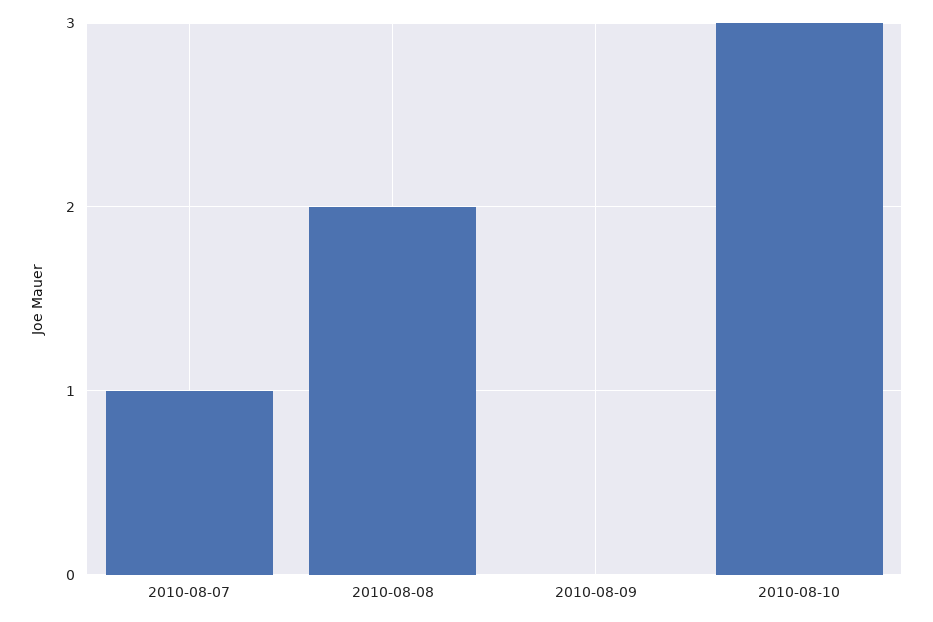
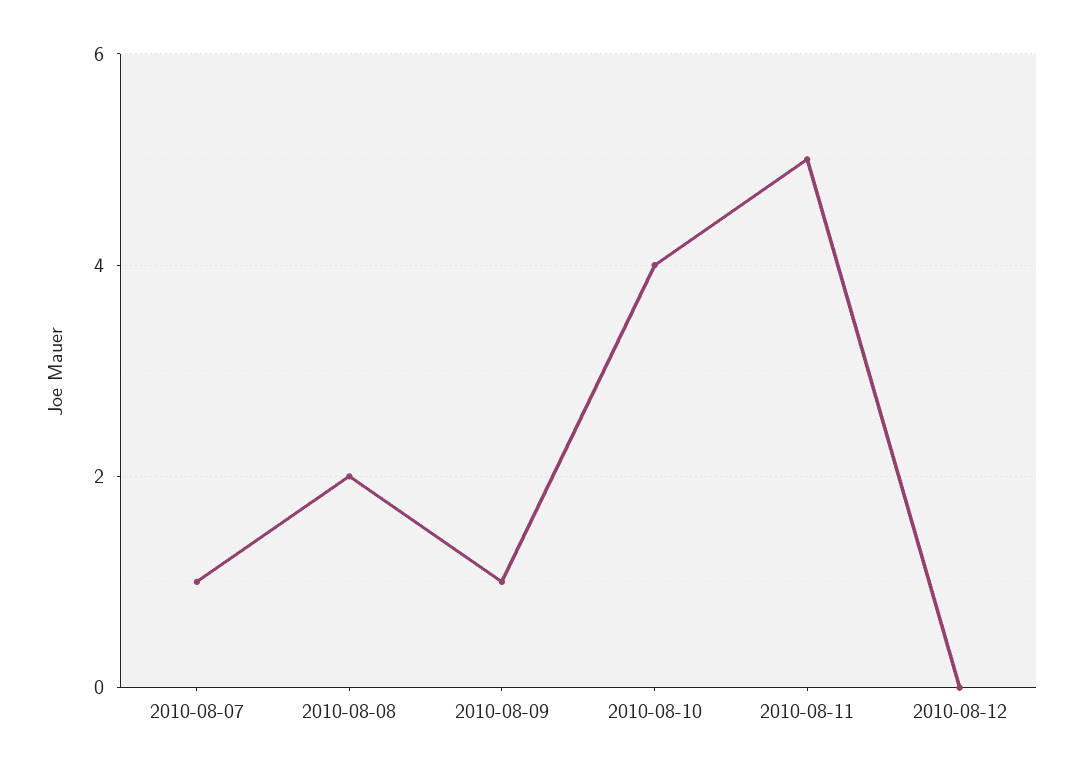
2010-08-09: 0 -> 1
2010-08-10: 3 -> 4
2010-08-11: none -> 5
2010-08-12: none -> 0

